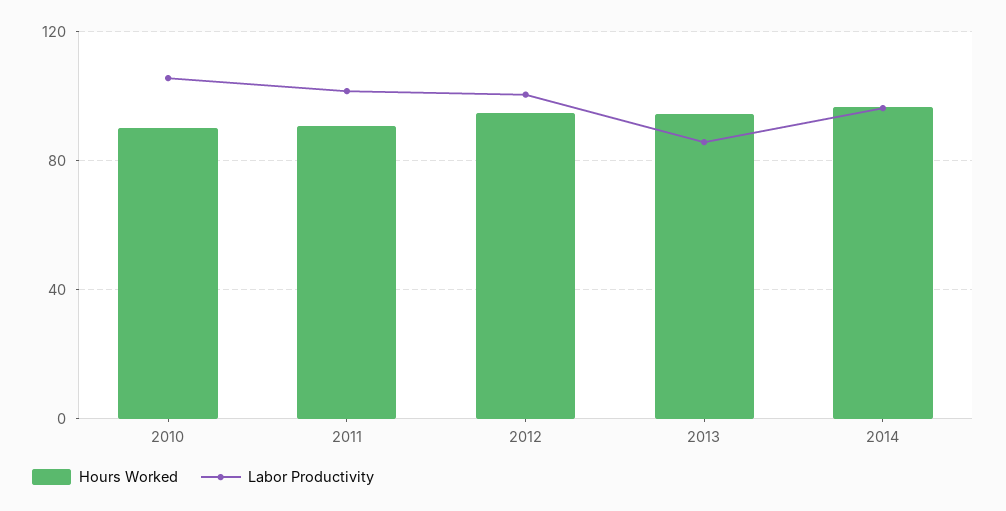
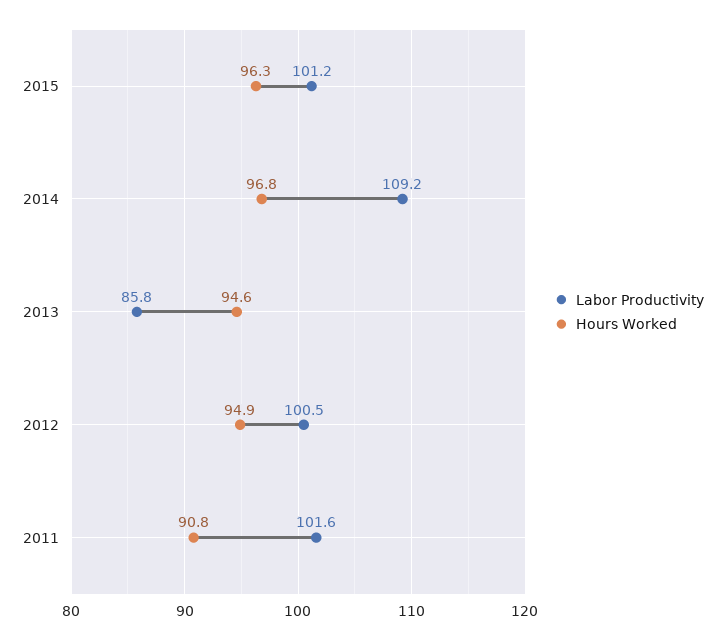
Hours Worked, 2010: 90 -> none
Labor Productivity, 2010: 105 -> none
Labor Productivity, 2014: 95 -> 109.2
Labor Productivity, 2015: none -> 101.2
Hours Worked, 2015: none -> 96.3

